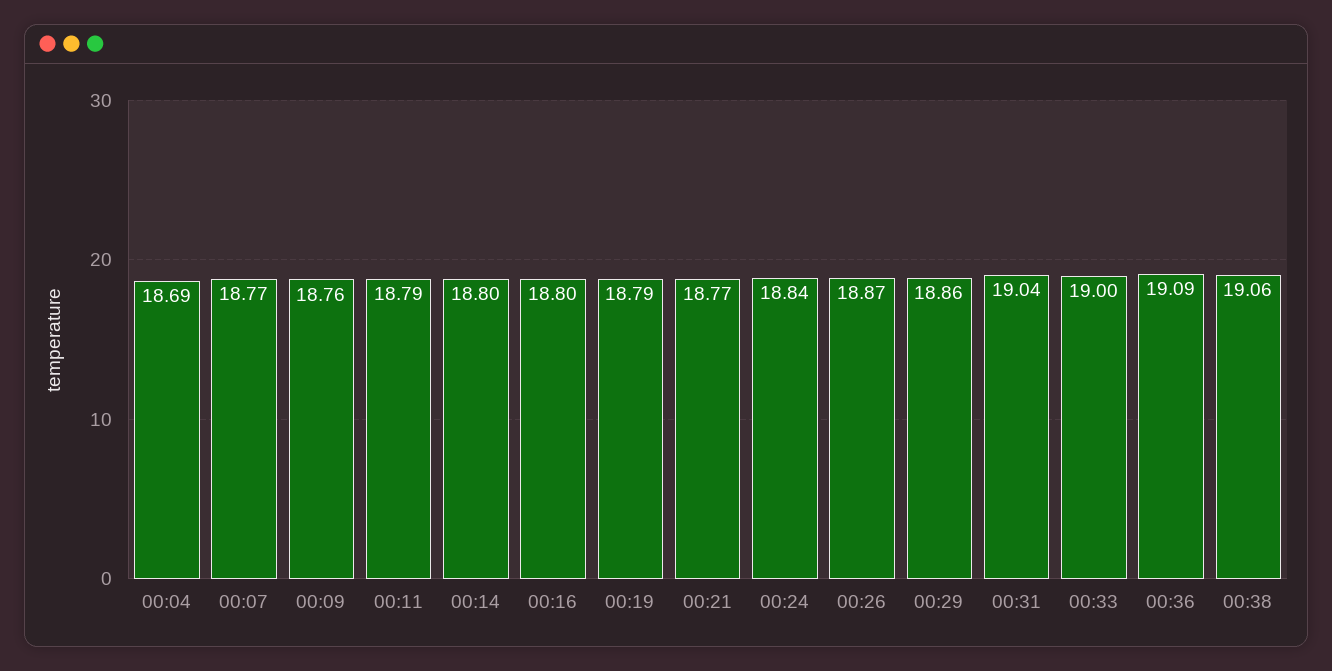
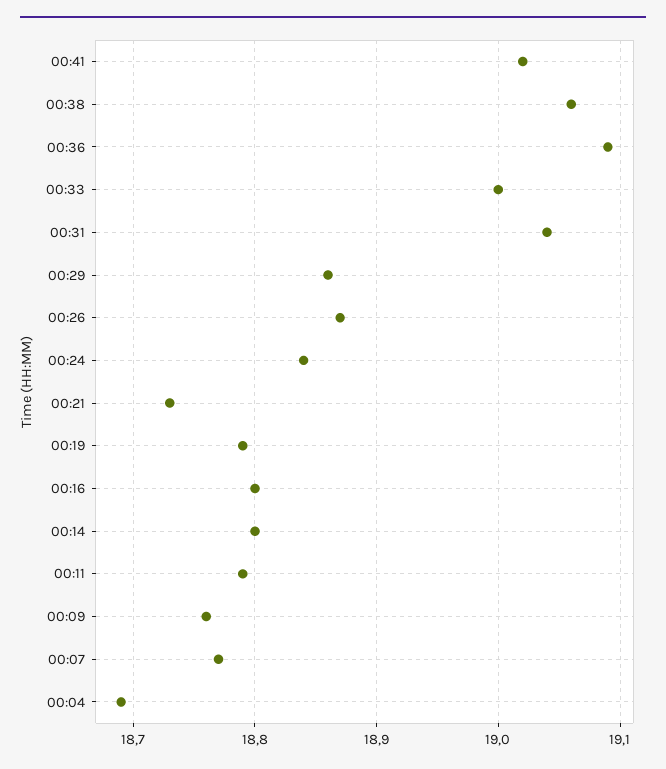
00:21: 18.77 -> 18.73
00:41: none -> 19.02

